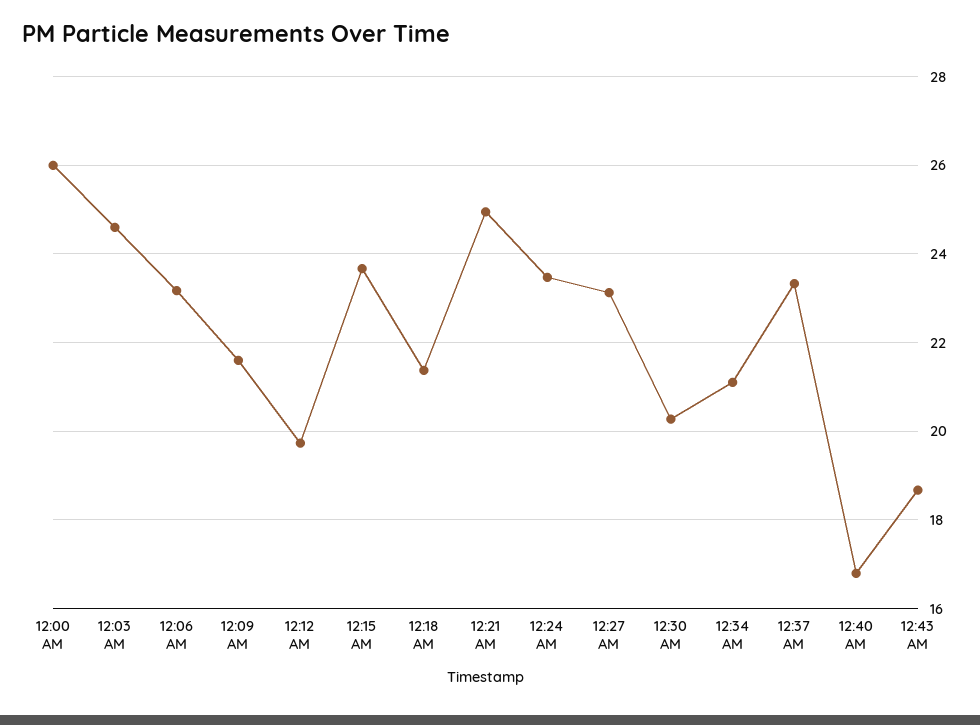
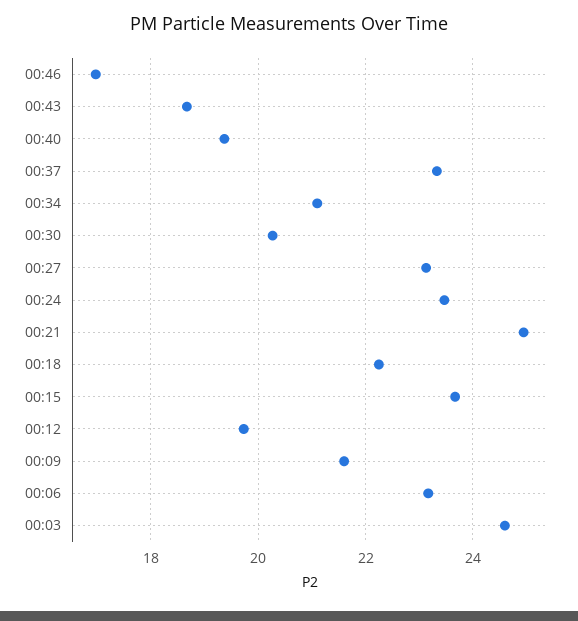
12:00 AM: 26 -> none
12:18 AM: 21.4 -> 22.2
12:40 AM: 16.8 -> 19.4
00:46: none -> 17

